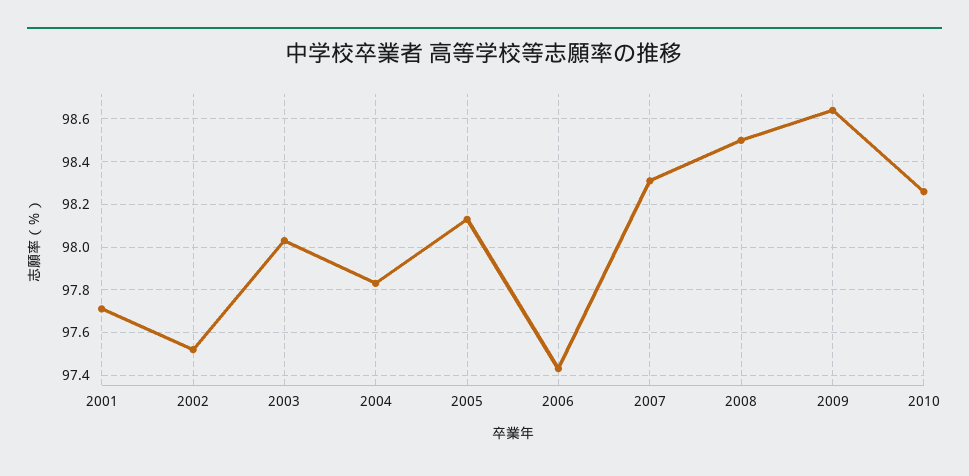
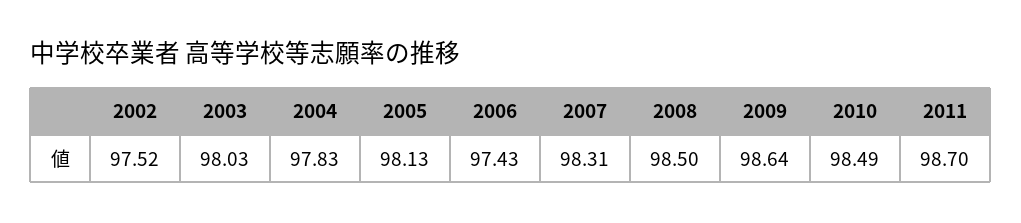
2001: 97.7 -> none
2010: 98.25 -> 98.49
2011: none -> 98.7

